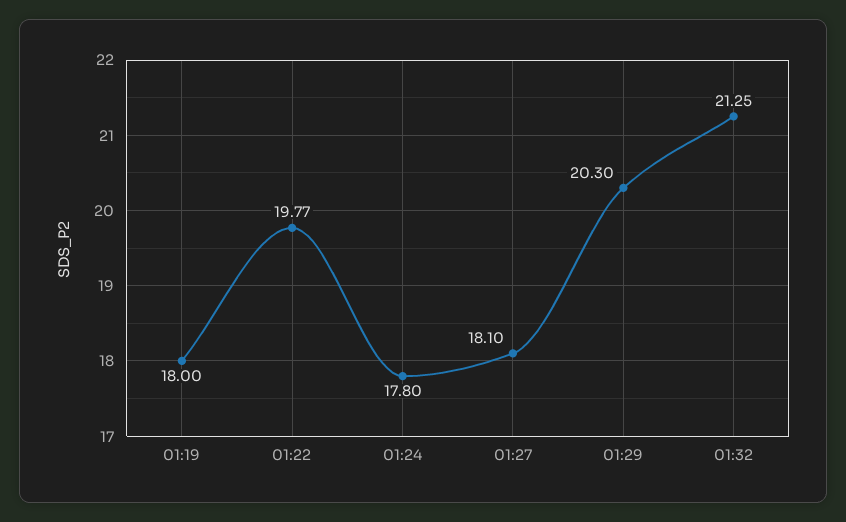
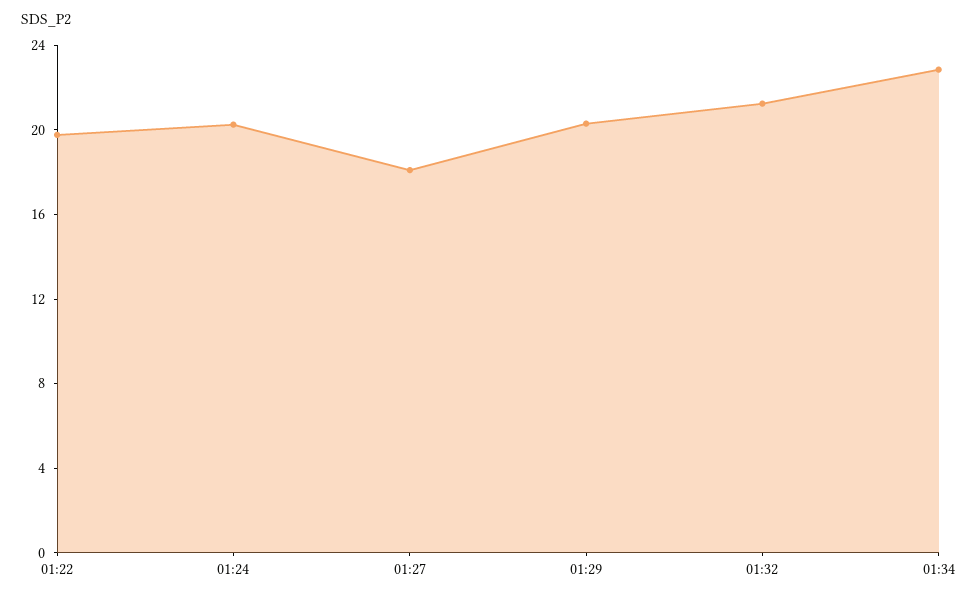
01:19: 18 -> none
01:24: 17.8 -> 20
01:34: none -> 23

